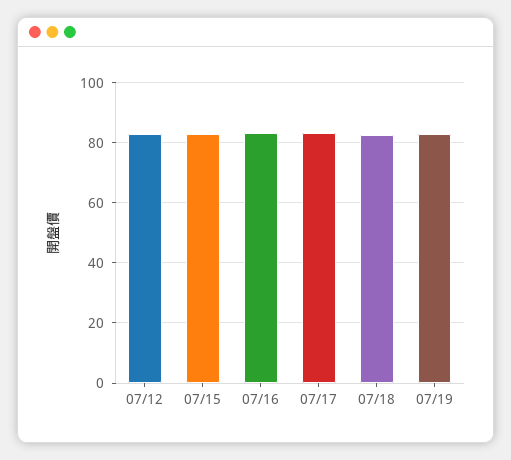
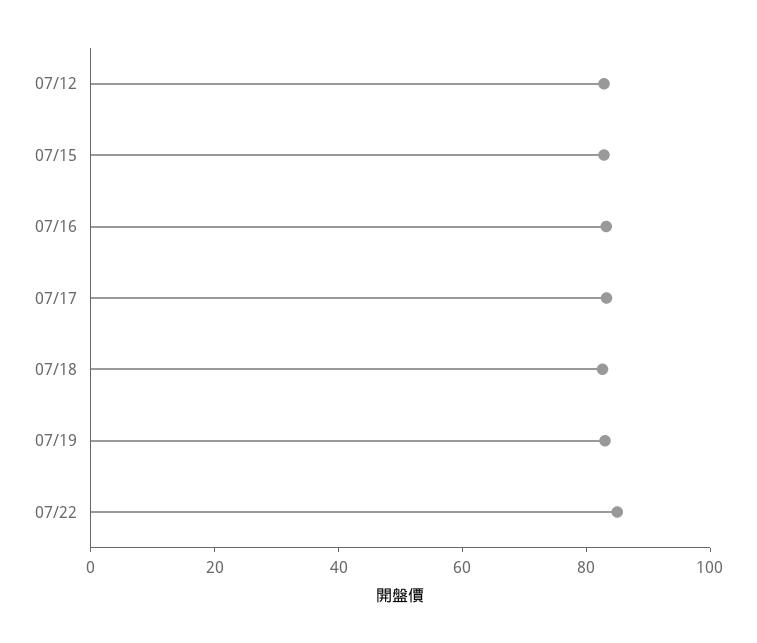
07/22: none -> 85

